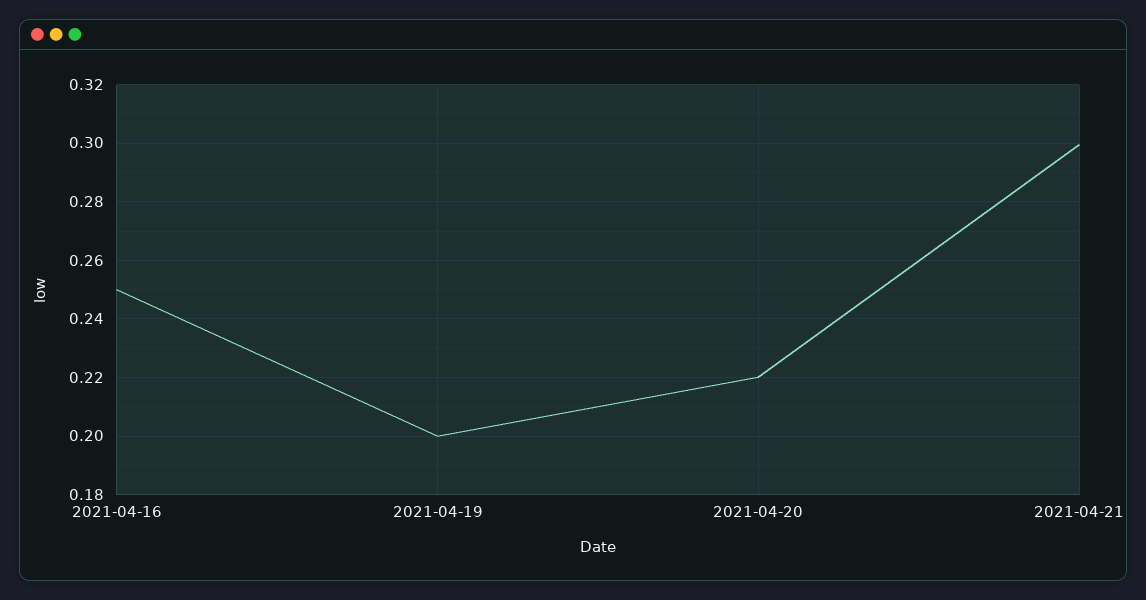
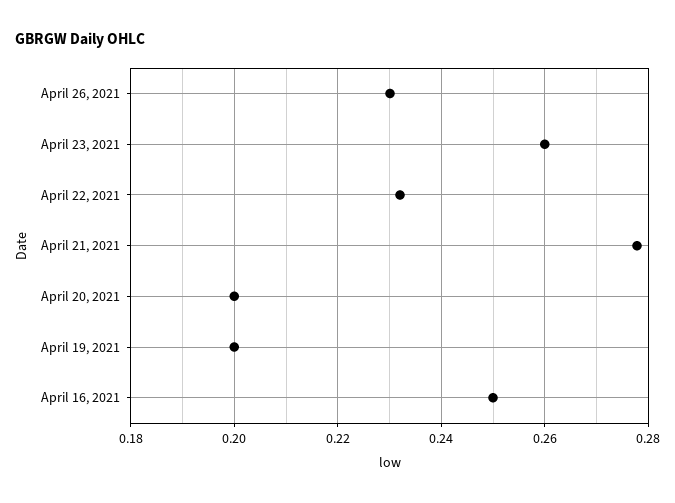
2021-04-20: 0.22 -> 0.2
2021-04-21: 0.3 -> 0.278
April 26, 2021: none -> 0.23
April 23, 2021: none -> 0.26
April 22, 2021: none -> 0.232

